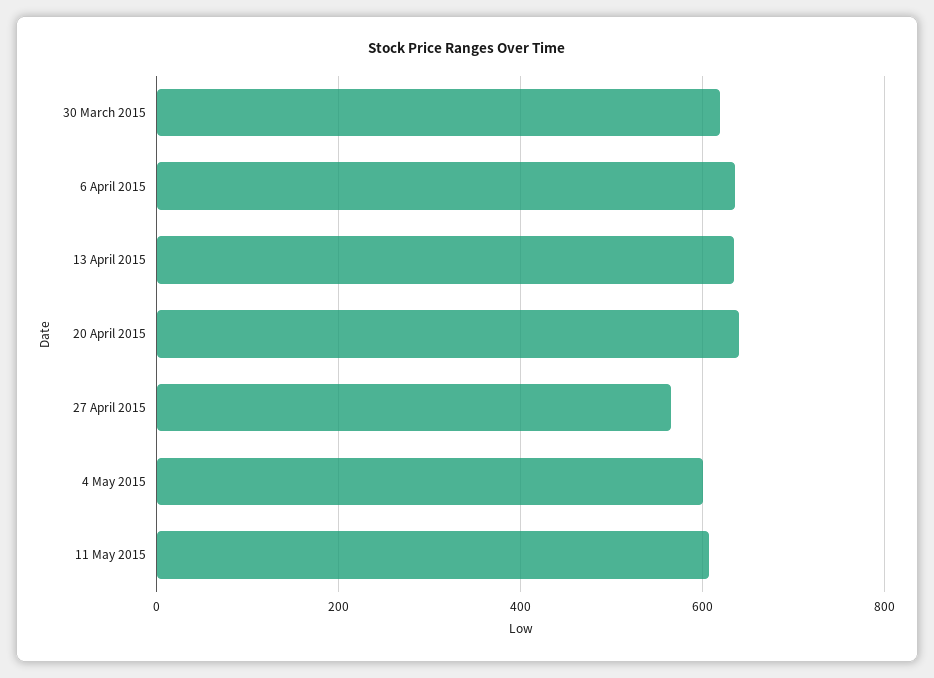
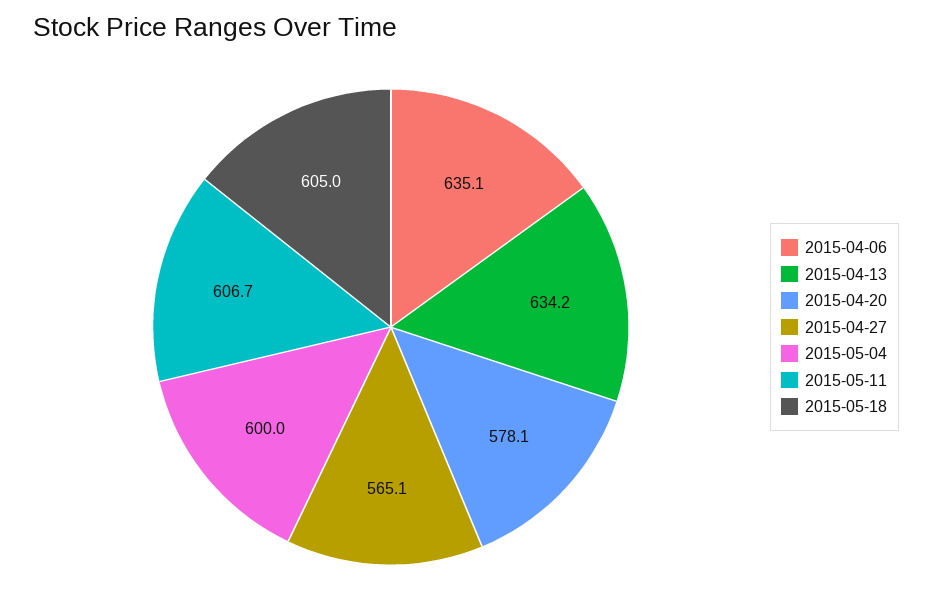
30 March 2015: 620 -> none
20 April 2015: 640 -> 578.1
2015-05-18: none -> 605

